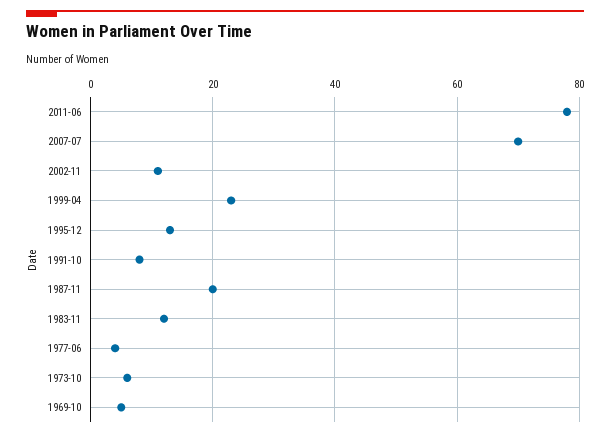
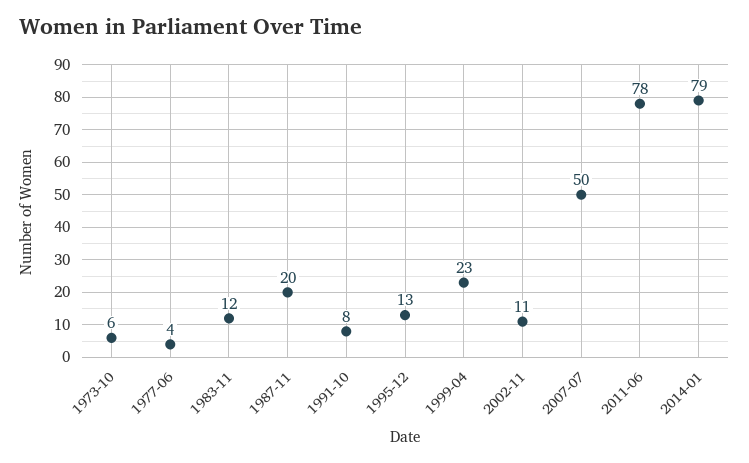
2007-07: 70 -> 50
1969-10: 5 -> none
2014-01: none -> 79

